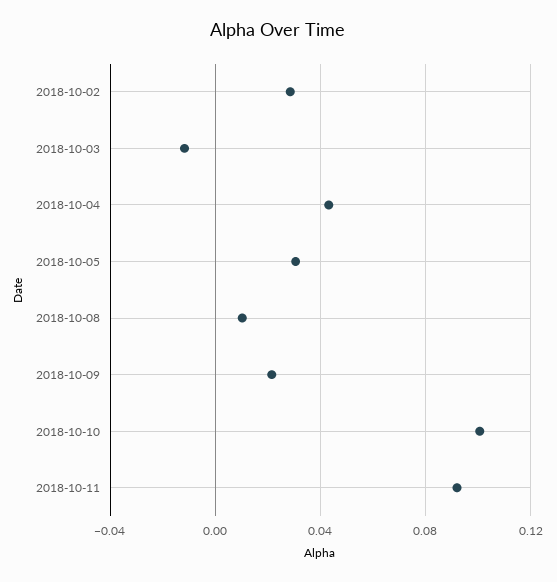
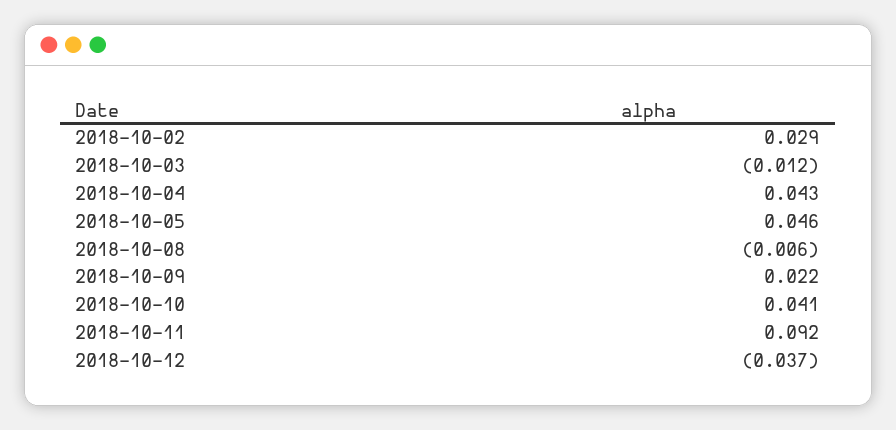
2018-10-05: 0.03 -> 0.046
2018-10-08: 0.01 -> -0.006
2018-10-10: 0.1 -> 0.041
2018-10-12: none -> -0.037

